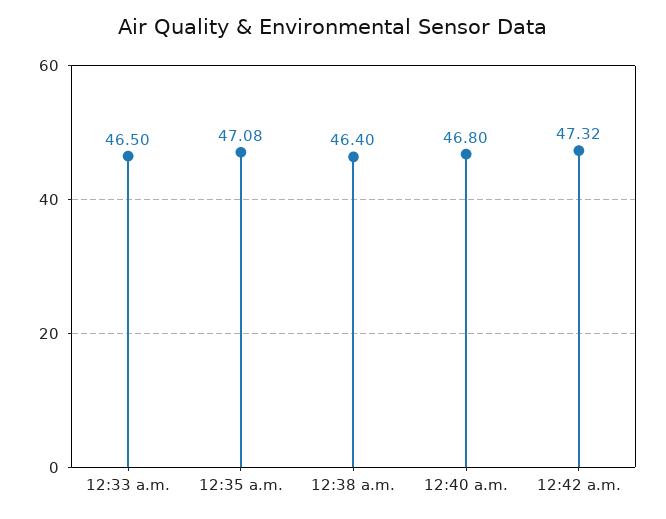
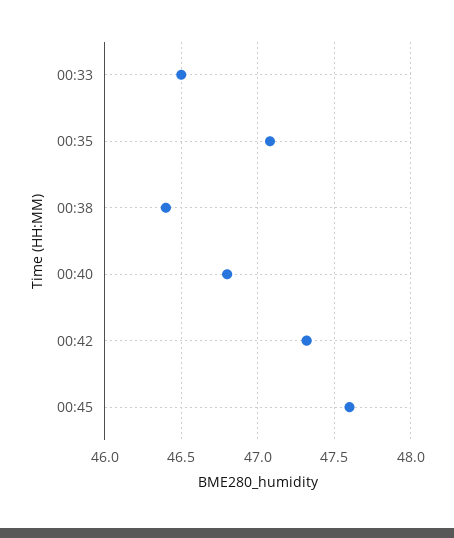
00:45: none -> 47.6

